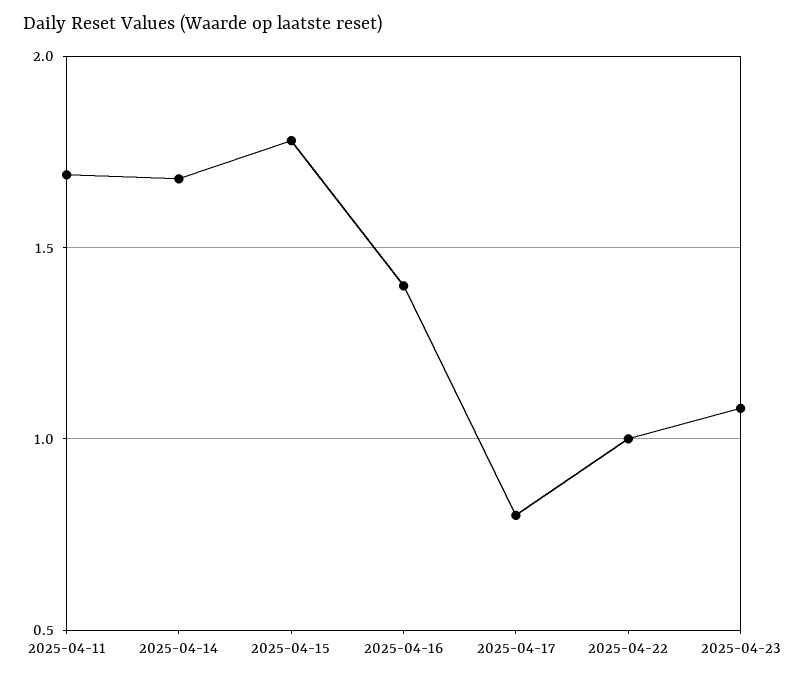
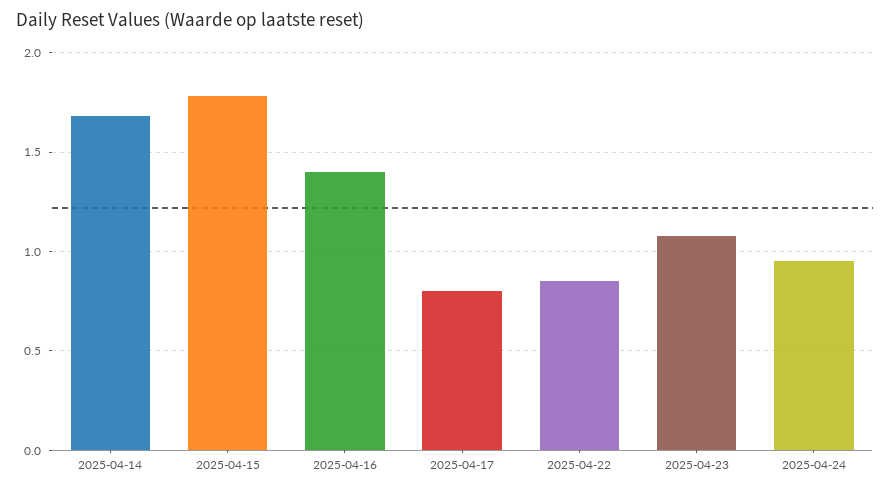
2025-04-11: 1.7 -> none
2025-04-22: 1 -> 0.85
2025-04-24: none -> 0.95

